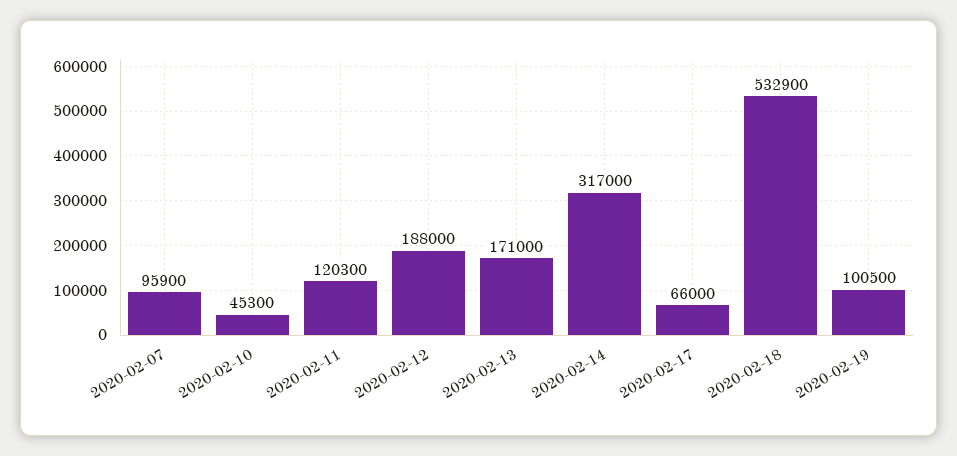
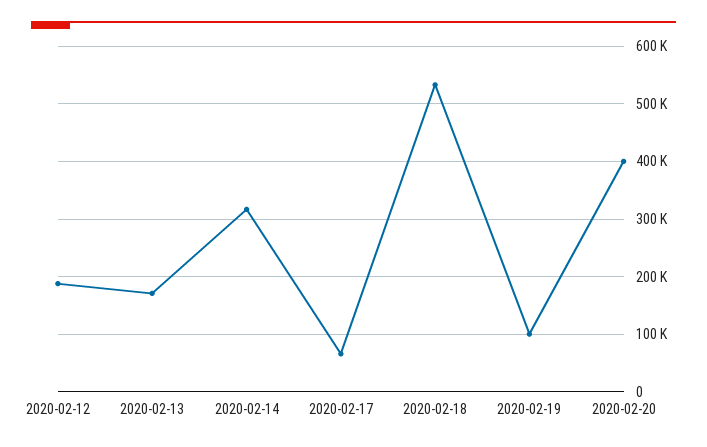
2020-02-07: 95900 -> none
2020-02-10: 45300 -> none
2020-02-11: 120300 -> none
2020-02-20: none -> 400000

